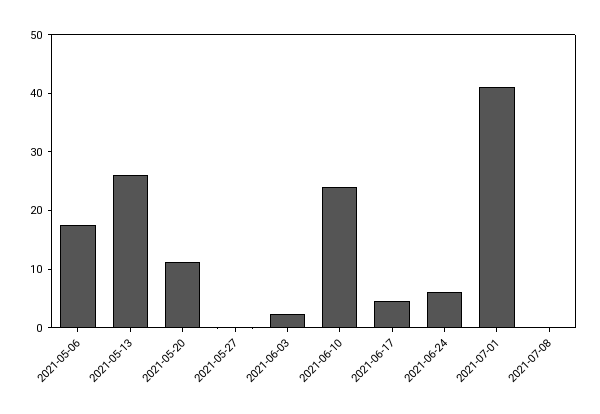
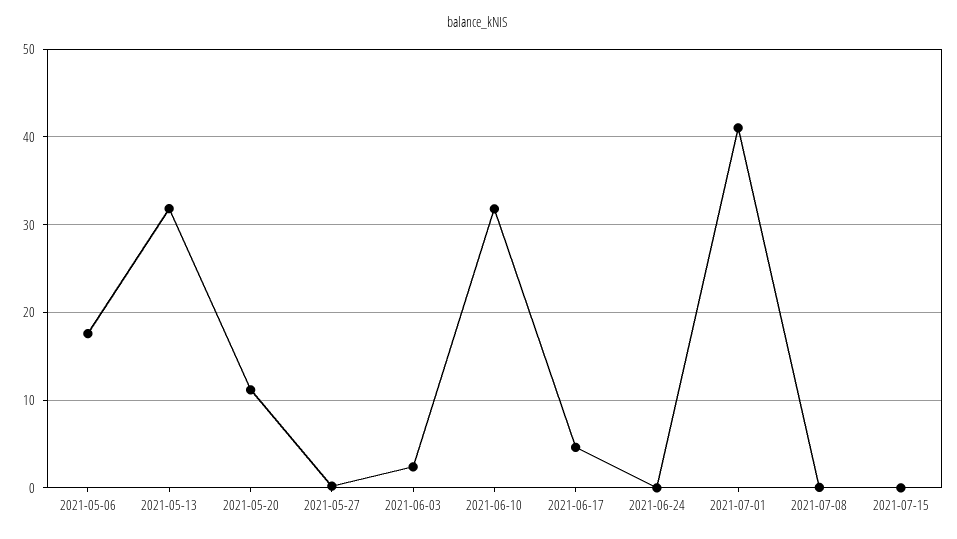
2021-05-13: 26 -> 32
2021-06-10: 24 -> 32
2021-06-24: 6 -> 0
2021-07-15: none -> 0

